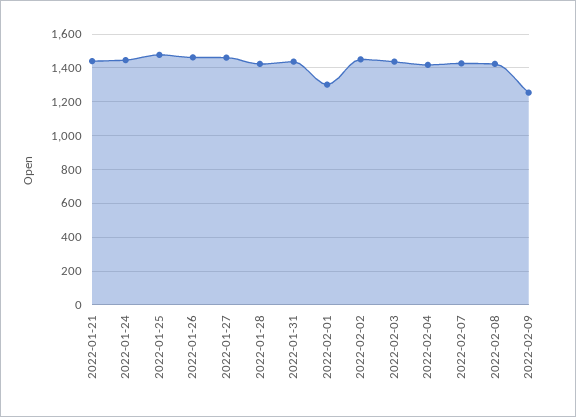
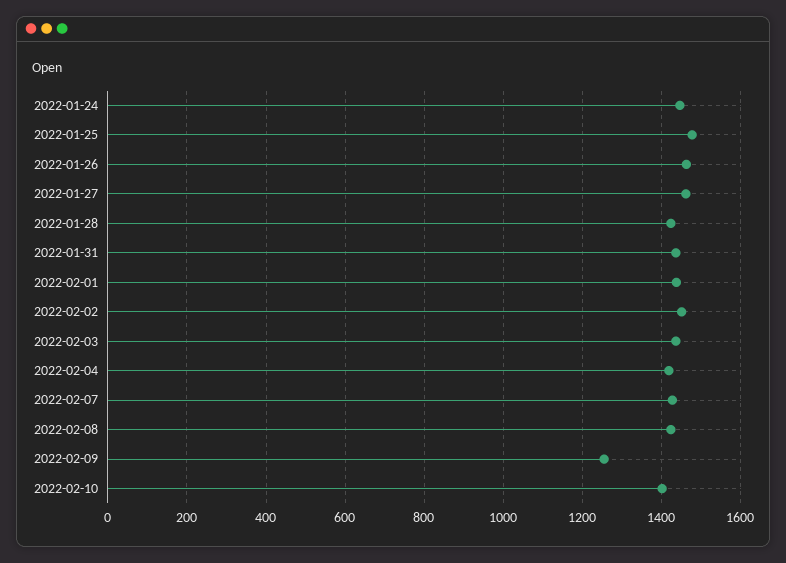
2022-01-21: 1450 -> none
2022-02-01: 1300 -> 1440
2022-02-10: none -> 1400

